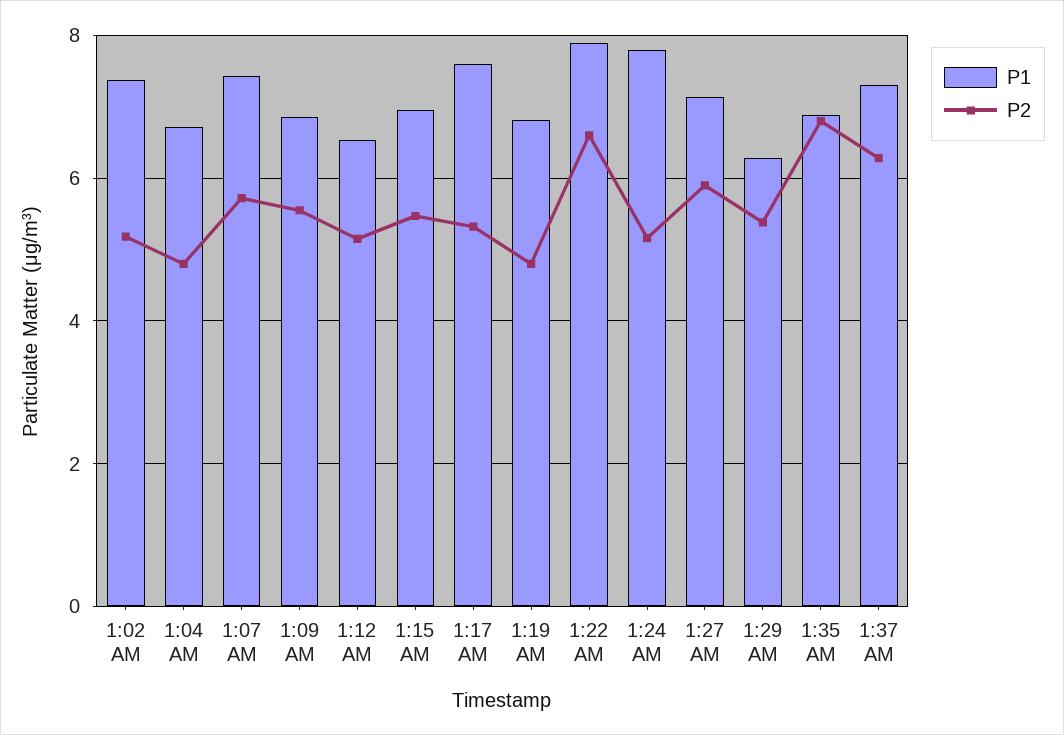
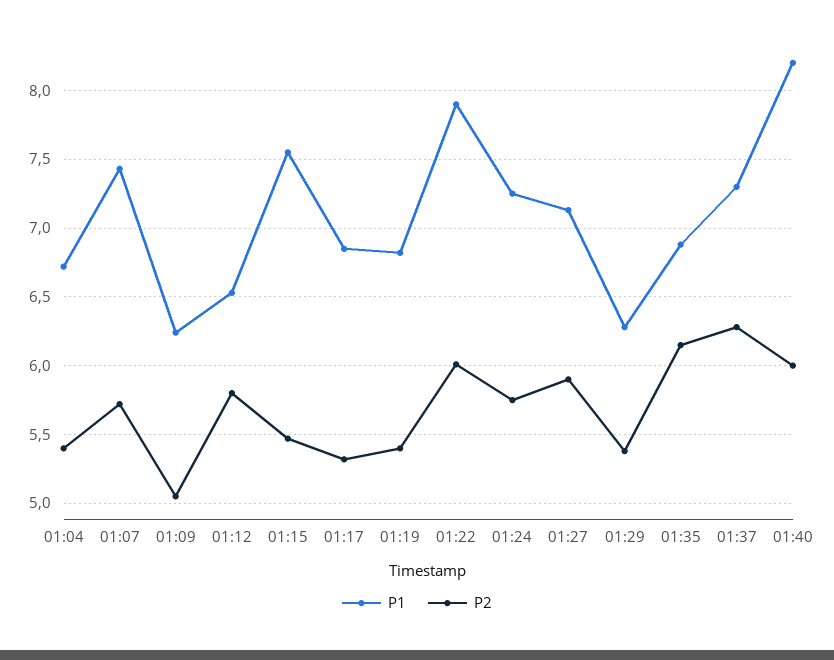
P1, 1:02 AM: 7.4 -> none
P2, 1:02 AM: 5.2 -> none
P2, 1:04 AM: 4.8 -> 5.4
P1, 1:09 AM: 6.8 -> 6.25
P2, 1:09 AM: 5.6 -> 5.05
P2, 1:12 AM: 5.2 -> 5.8
P1, 1:15 AM: 7 -> 7.55
P1, 1:17 AM: 7.6 -> 6.85
P2, 1:19 AM: 4.8 -> 5.4
P2, 1:22 AM: 6.6 -> 6
P1, 1:24 AM: 7.8 -> 7.25
P2, 1:24 AM: 5.2 -> 5.75
P2, 1:35 AM: 6.8 -> 6.15
P1, 01:40: none -> 8.2
P2, 01:40: none -> 6

